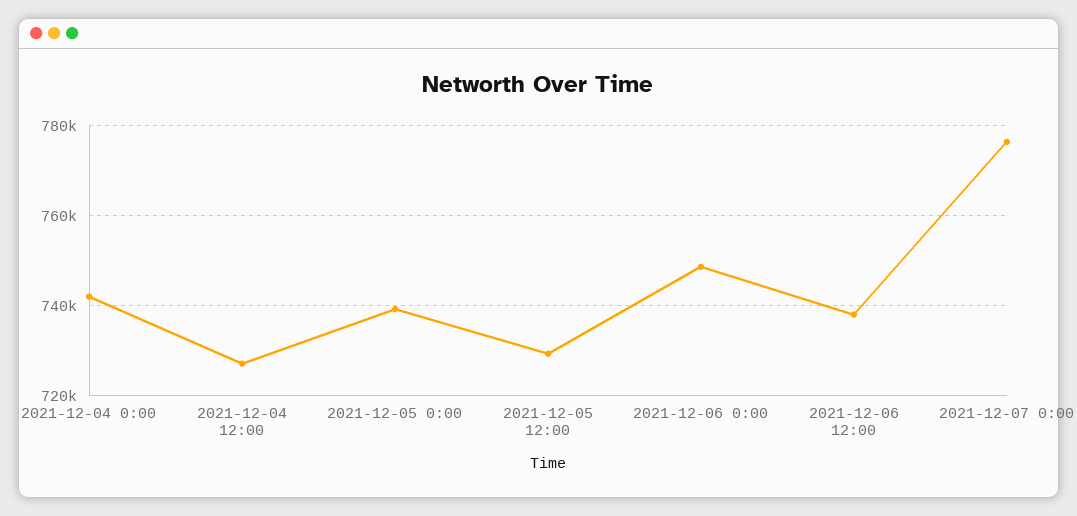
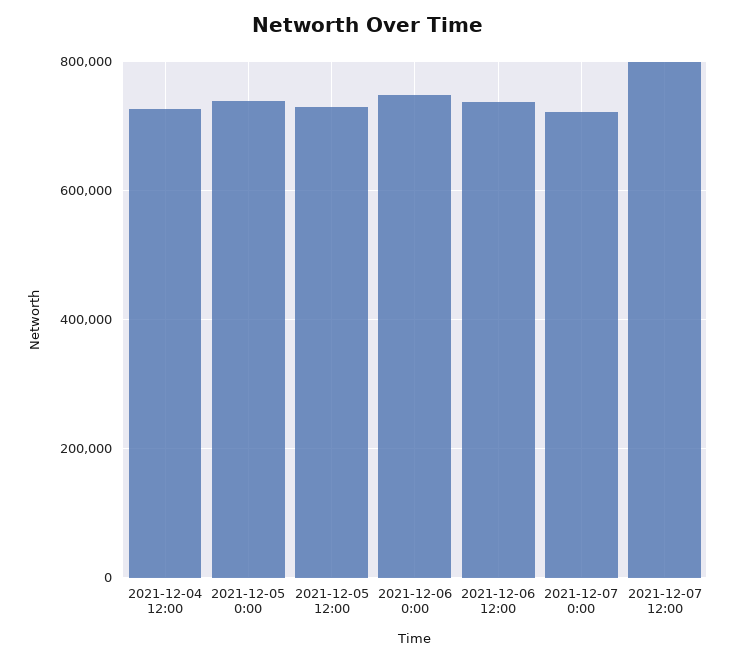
2021-12-04 0:00: 742000 -> none
2021-12-07 0:00: 776000 -> 720000
2021-12-07 12:00: none -> 800000

